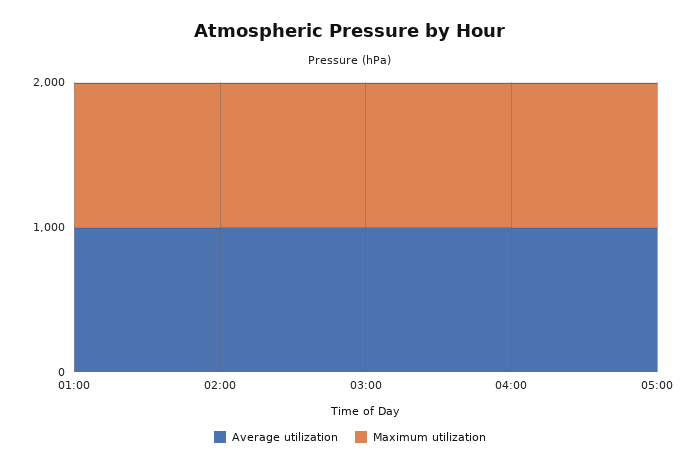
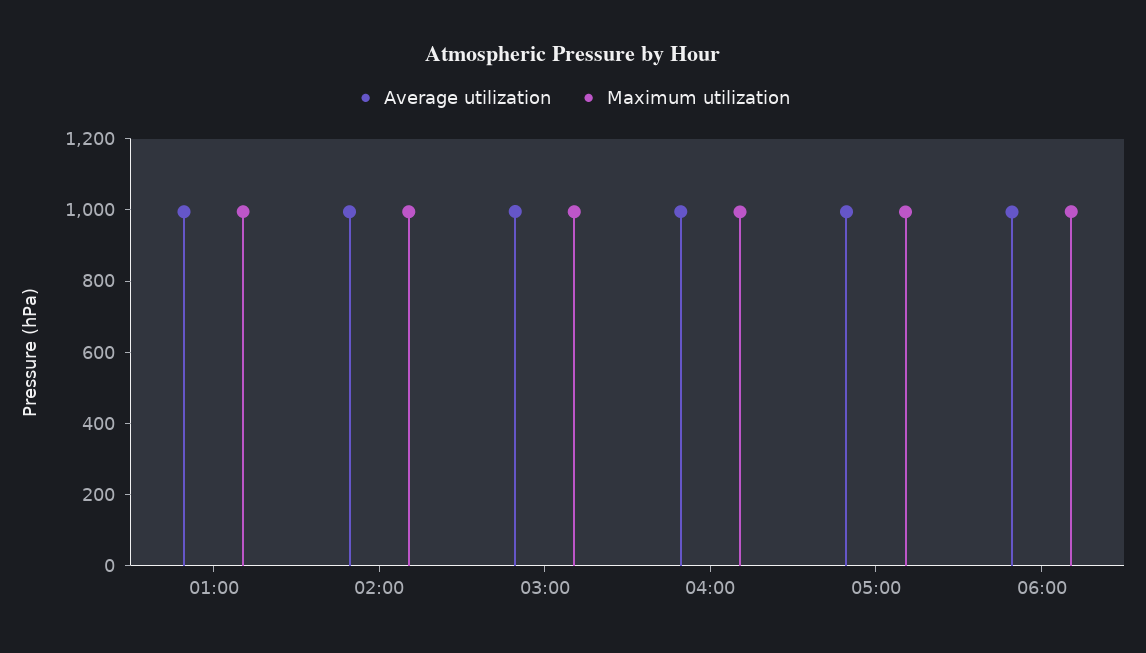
Average utilization, 06:00: none -> 1000
Maximum utilization, 06:00: none -> 1000

